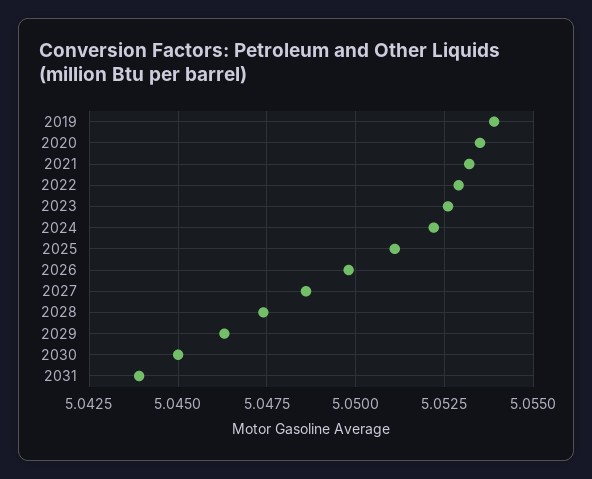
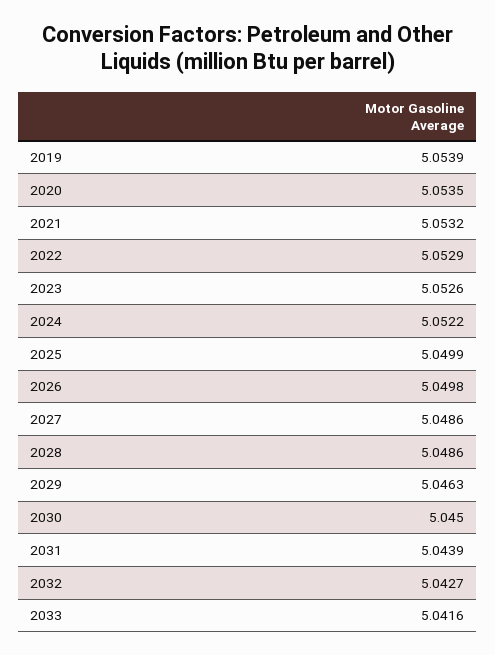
2025: 5.051 -> 5.0499
2028: 5.0475 -> 5.0486
2032: none -> 5.0427
2033: none -> 5.0416

